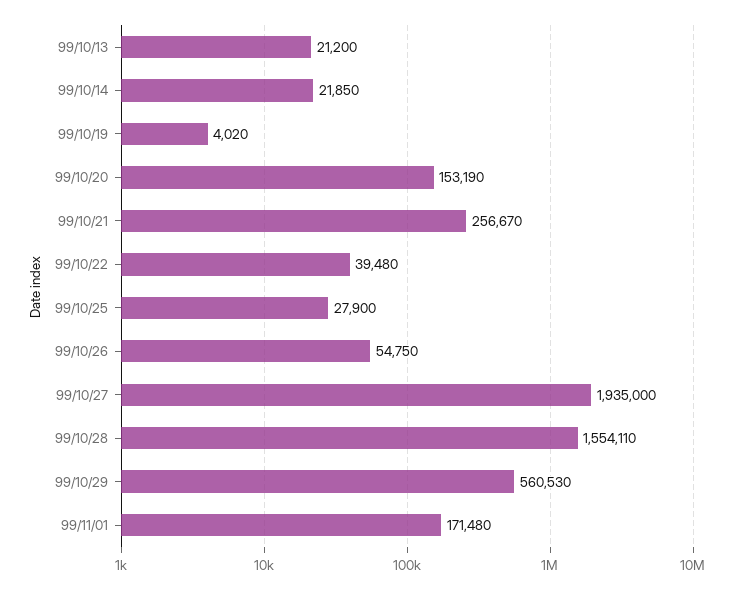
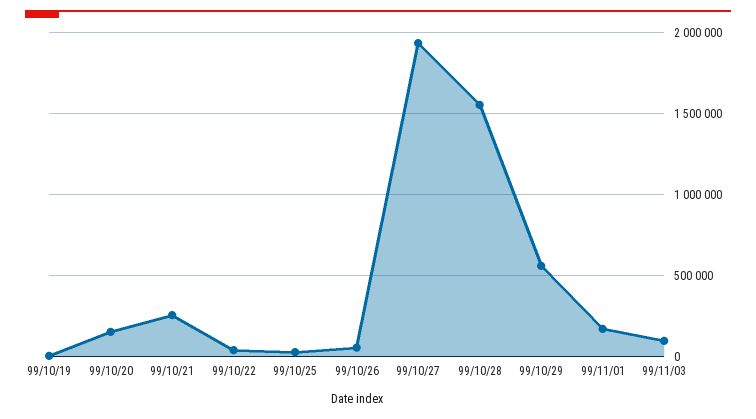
99/10/13: 21200 -> none
99/10/14: 21850 -> none
99/11/03: none -> 100000

